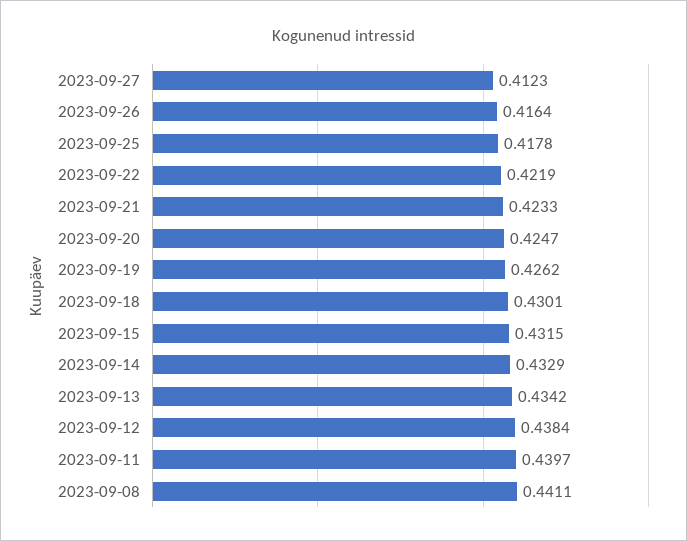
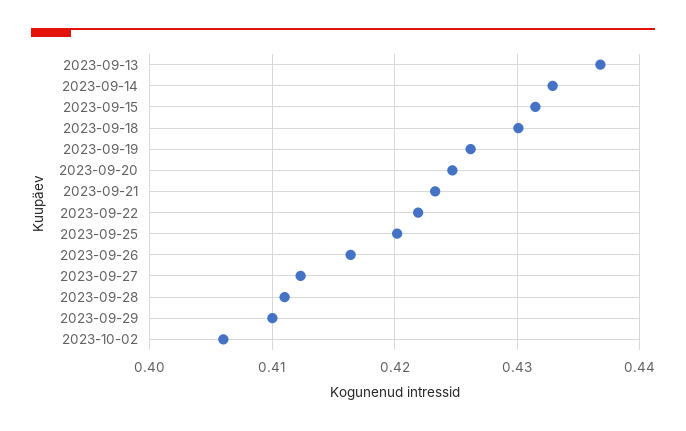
2023-09-25: 0.4178 -> 0.42
2023-09-13: 0.4342 -> 0.437
2023-09-12: 0.4384 -> none
2023-09-11: 0.4397 -> none
2023-09-08: 0.4411 -> none
2023-09-28: none -> 0.411
2023-09-29: none -> 0.41
2023-10-02: none -> 0.406

